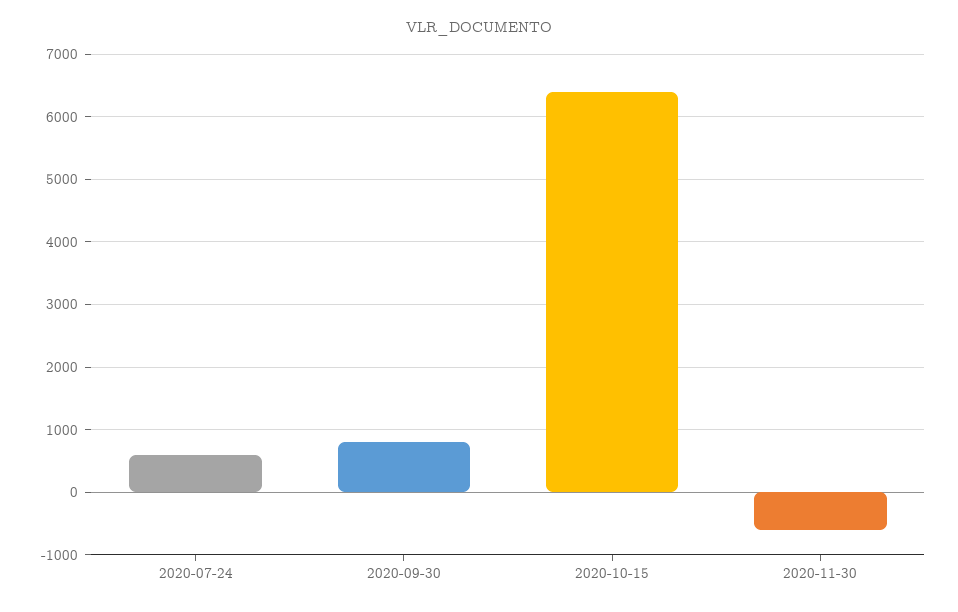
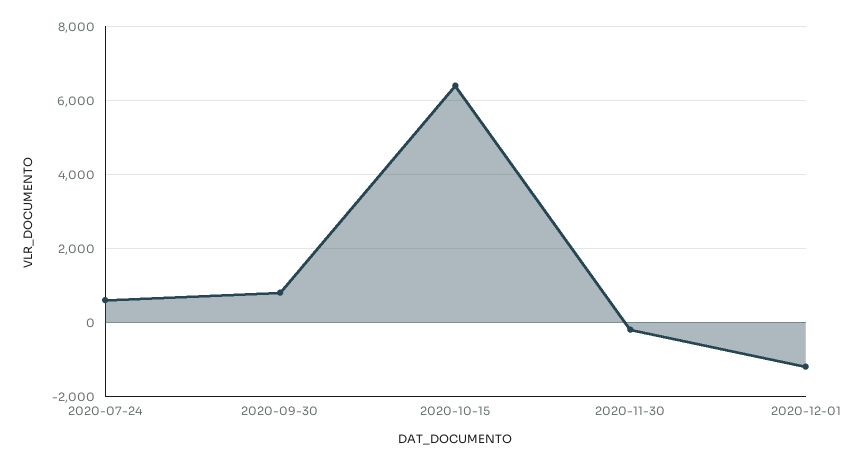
2020-11-30: -600 -> -200
2020-12-01: none -> -1200

